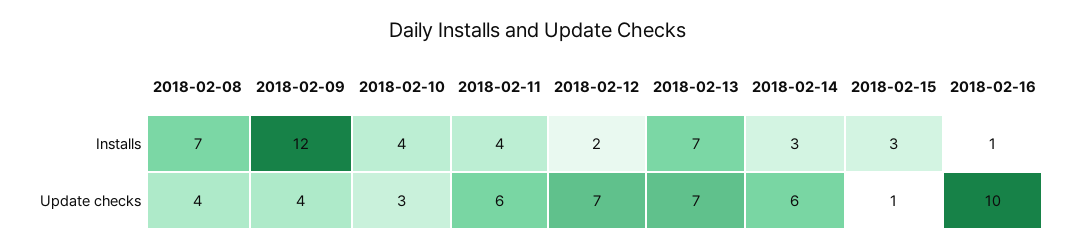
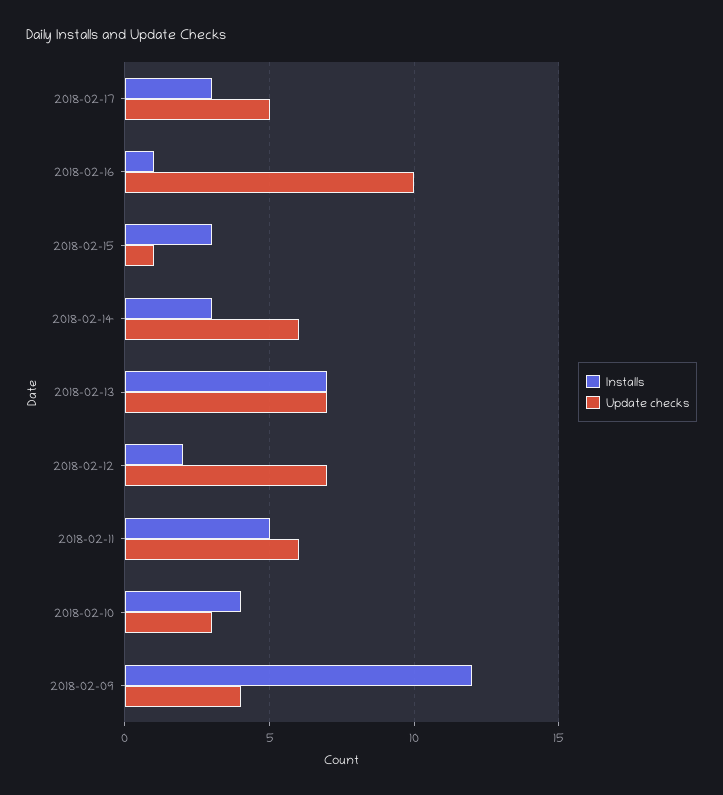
Installs, 2018-02-08: 7 -> none
Installs, 2018-02-11: 4 -> 5
Update checks, 2018-02-08: 4 -> none
Installs, 2018-02-17: none -> 3
Update checks, 2018-02-17: none -> 5

